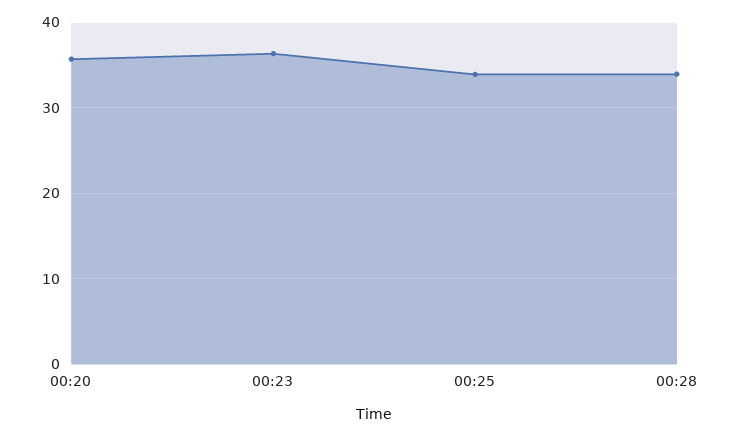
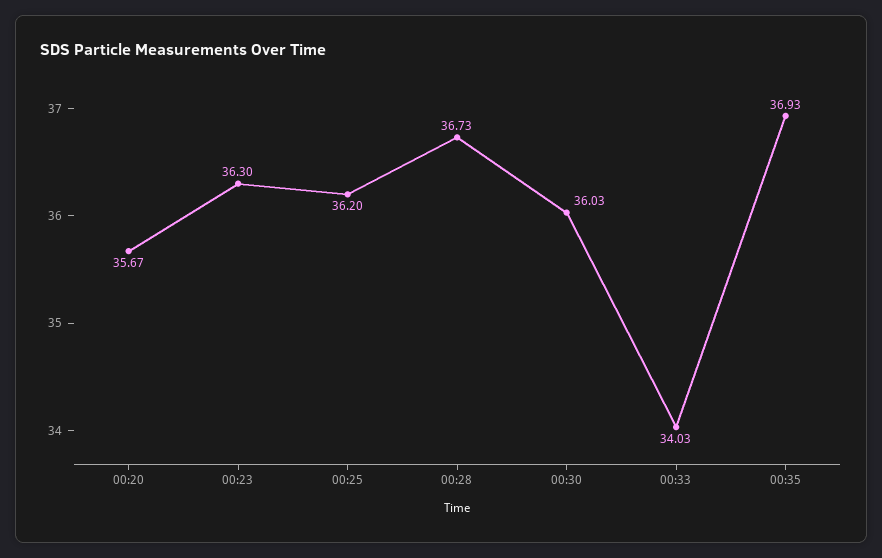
00:25: 34 -> 36.2
00:28: 34 -> 36.73
00:30: none -> 36.03
00:33: none -> 34.03
00:35: none -> 36.93

